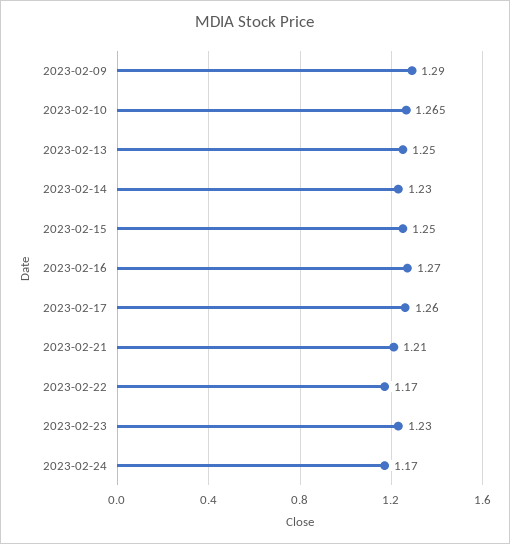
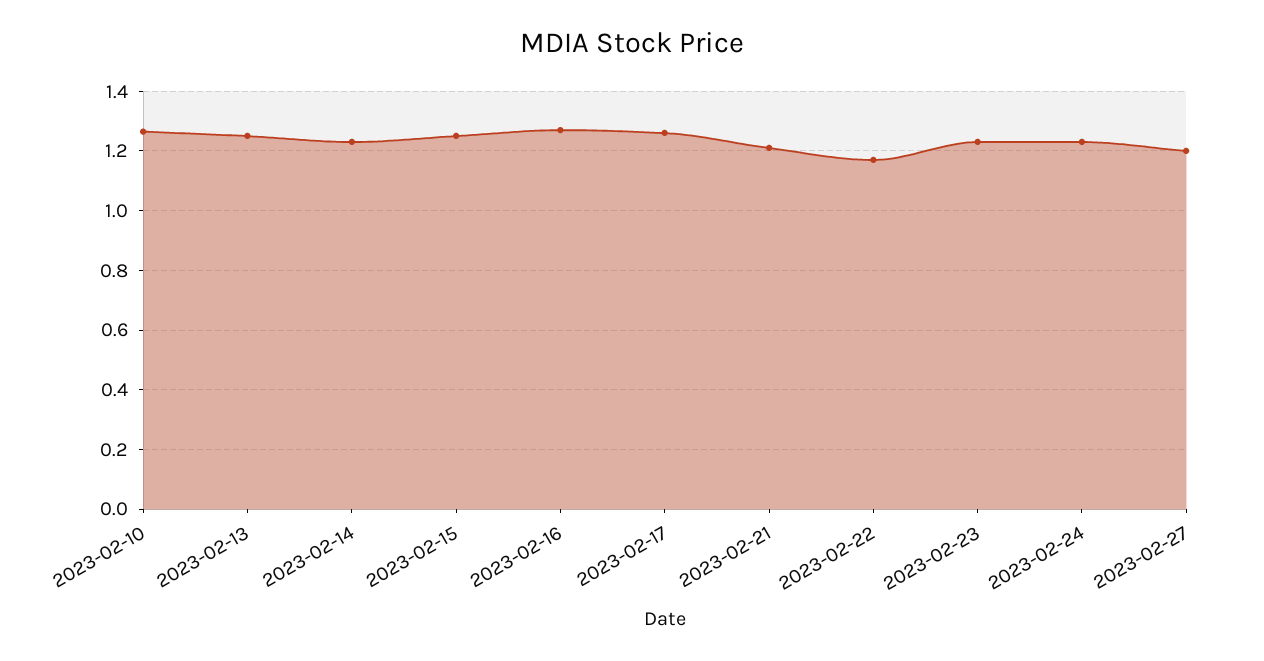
2023-02-09: 1.29 -> none
2023-02-24: 1.17 -> 1.225
2023-02-27: none -> 1.2

